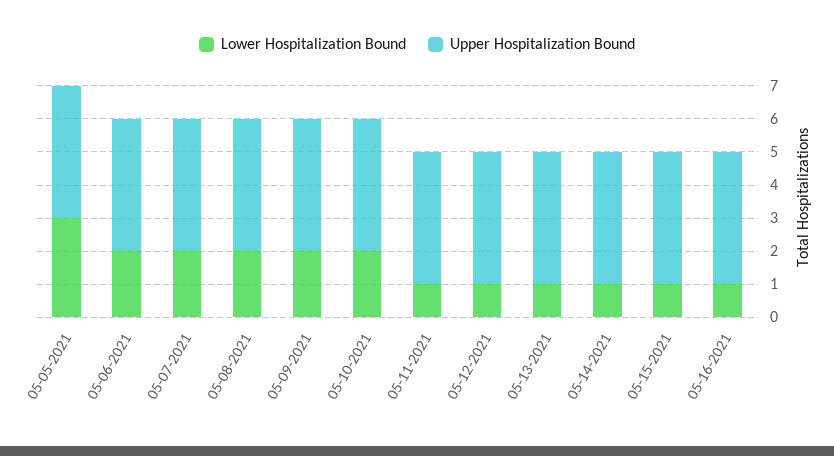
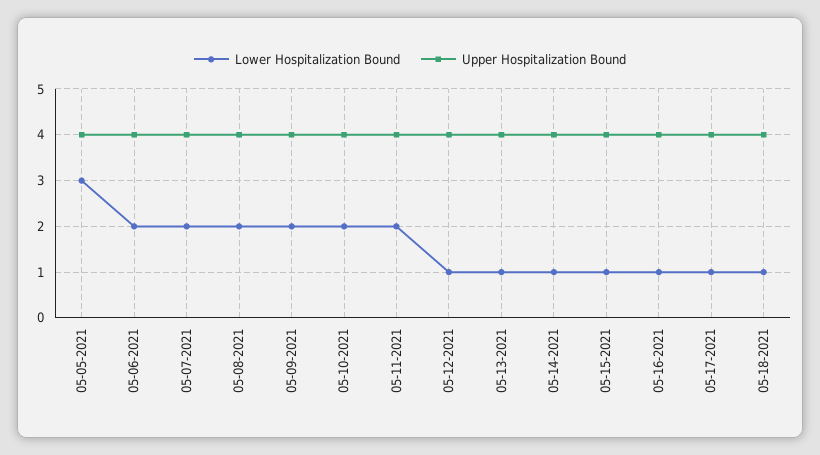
Lower Hospitalization Bound, 05-11-2021: 1 -> 2
Lower Hospitalization Bound, 05-17-2021: none -> 1
Upper Hospitalization Bound, 05-17-2021: none -> 4
Lower Hospitalization Bound, 05-18-2021: none -> 1
Upper Hospitalization Bound, 05-18-2021: none -> 4

